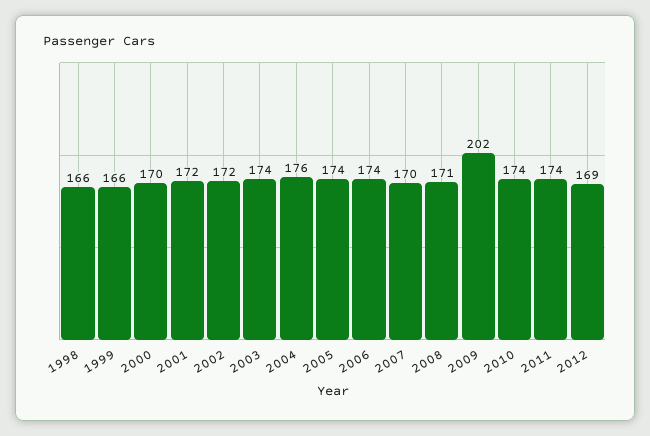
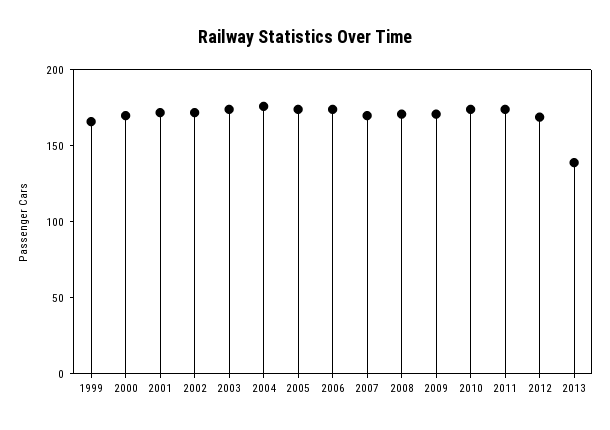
1998: 166 -> none
2009: 202 -> 170
2013: none -> 140

